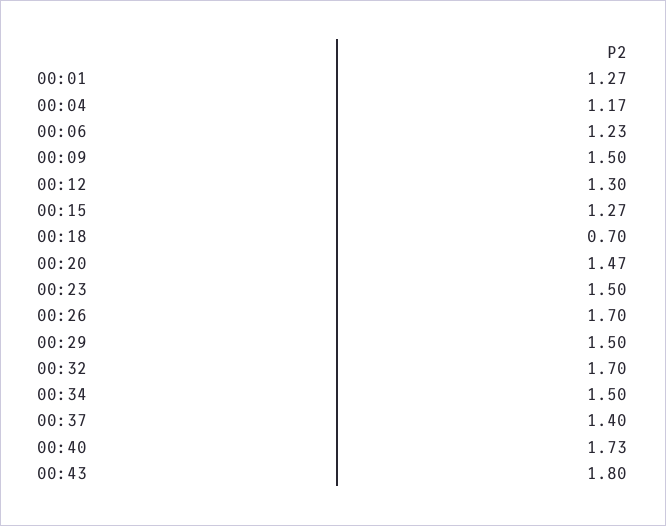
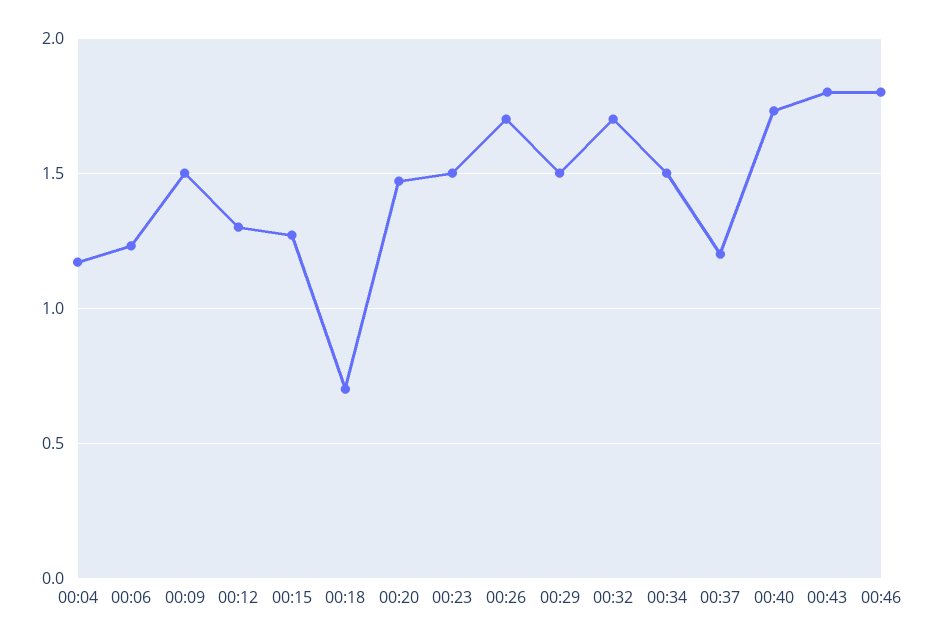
00:01: 1.27 -> none
00:37: 1.4 -> 1.2
00:46: none -> 1.8

